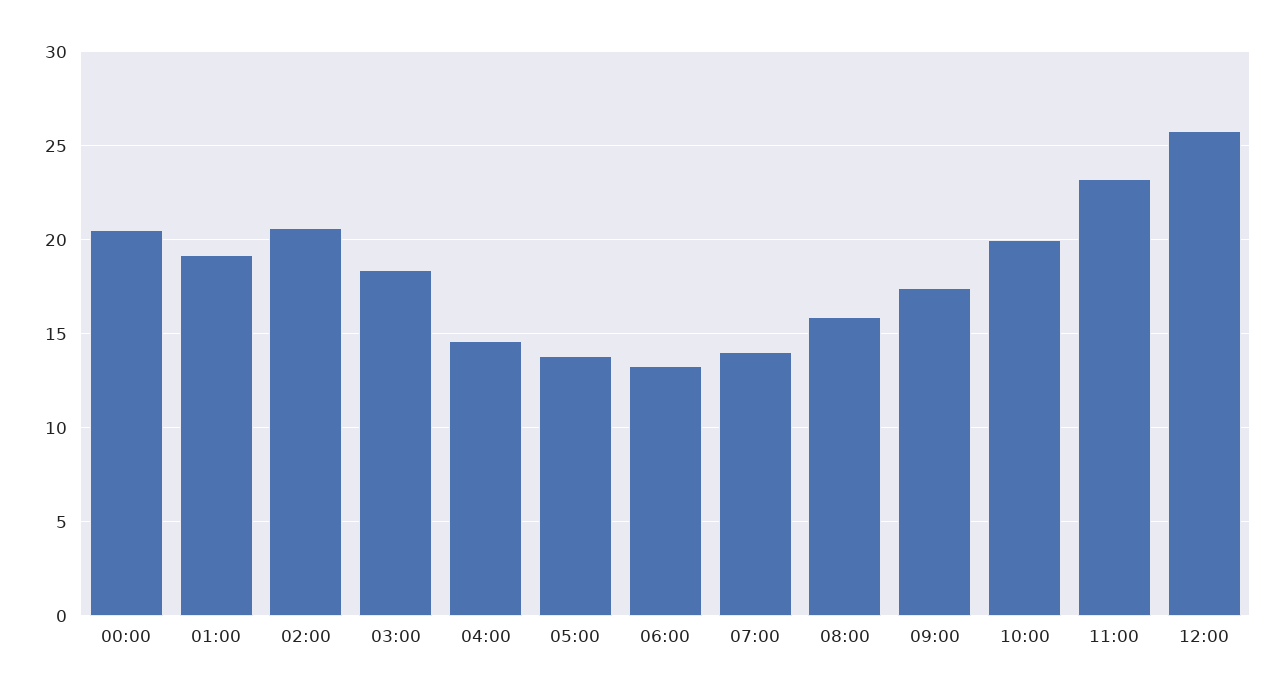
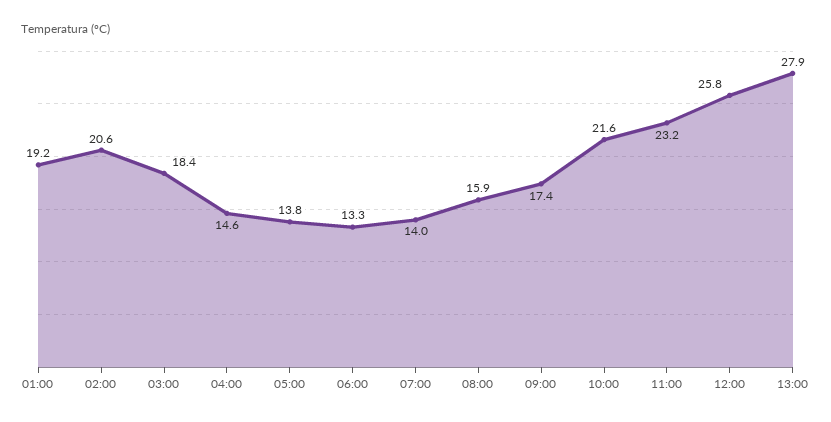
00:00: 20.5 -> none
10:00: 20 -> 21.6
13:00: none -> 27.9

